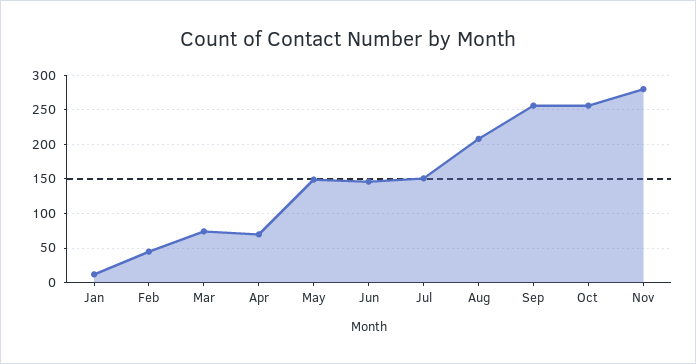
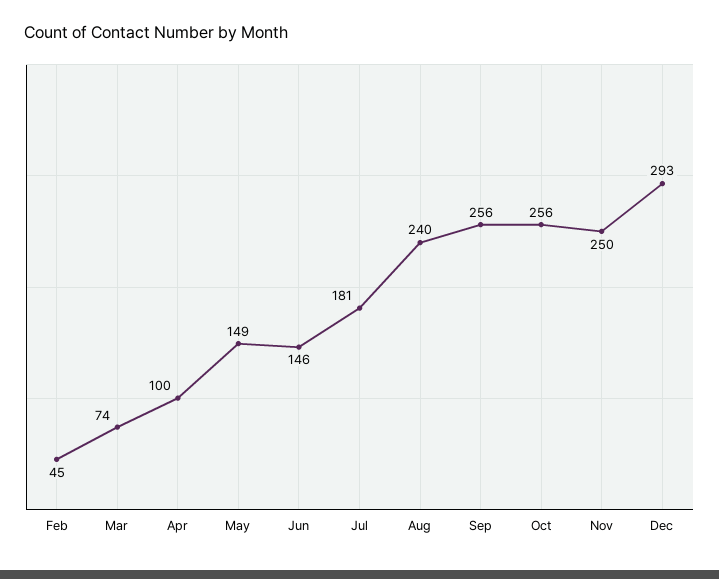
Jan: 10 -> none
Apr: 70 -> 100
Jul: 150 -> 181
Aug: 210 -> 240
Nov: 280 -> 250
Dec: none -> 293

